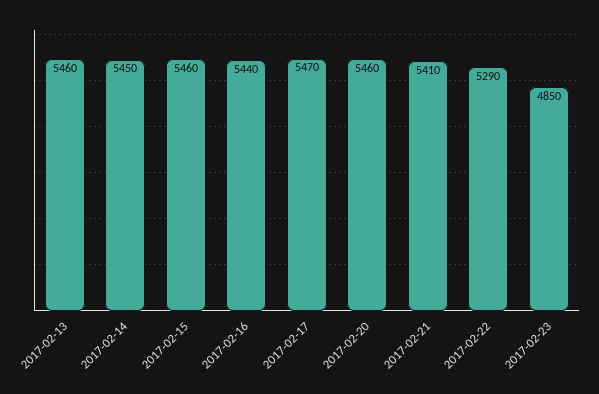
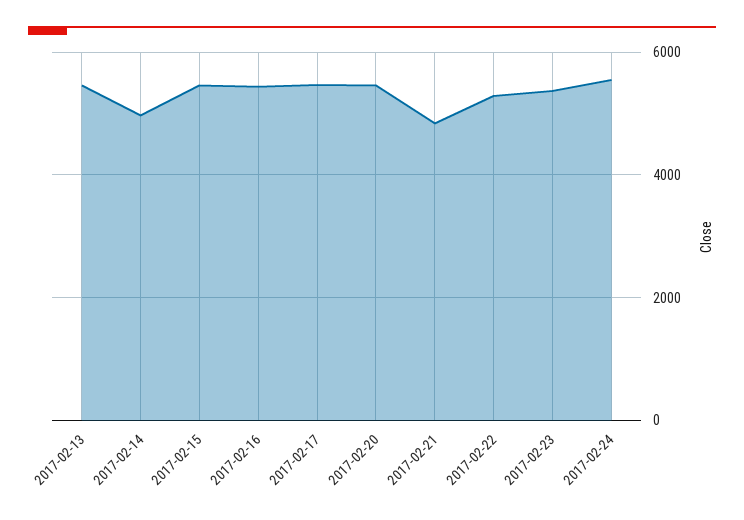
2017-02-14: 5450 -> 5000
2017-02-21: 5410 -> 4800
2017-02-23: 4850 -> 5400
2017-02-24: none -> 5600

